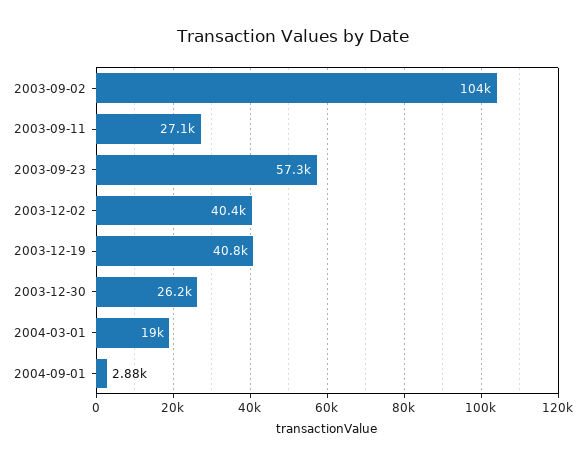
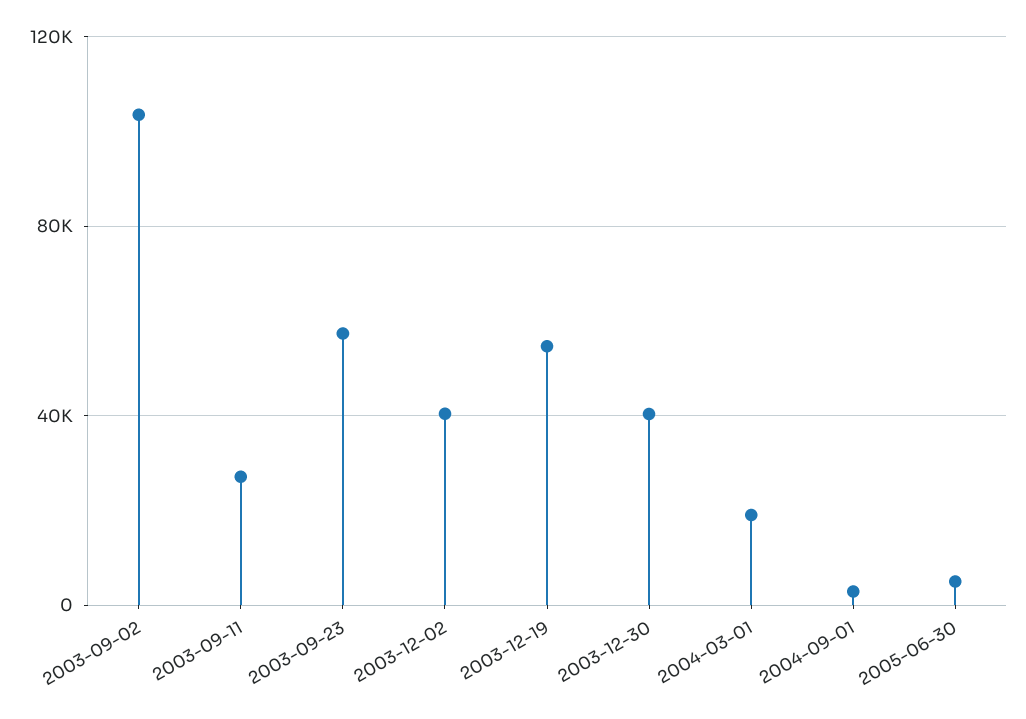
2003-12-19: 40800 -> 55000
2003-12-30: 26200 -> 40000
2005-06-30: none -> 5000

